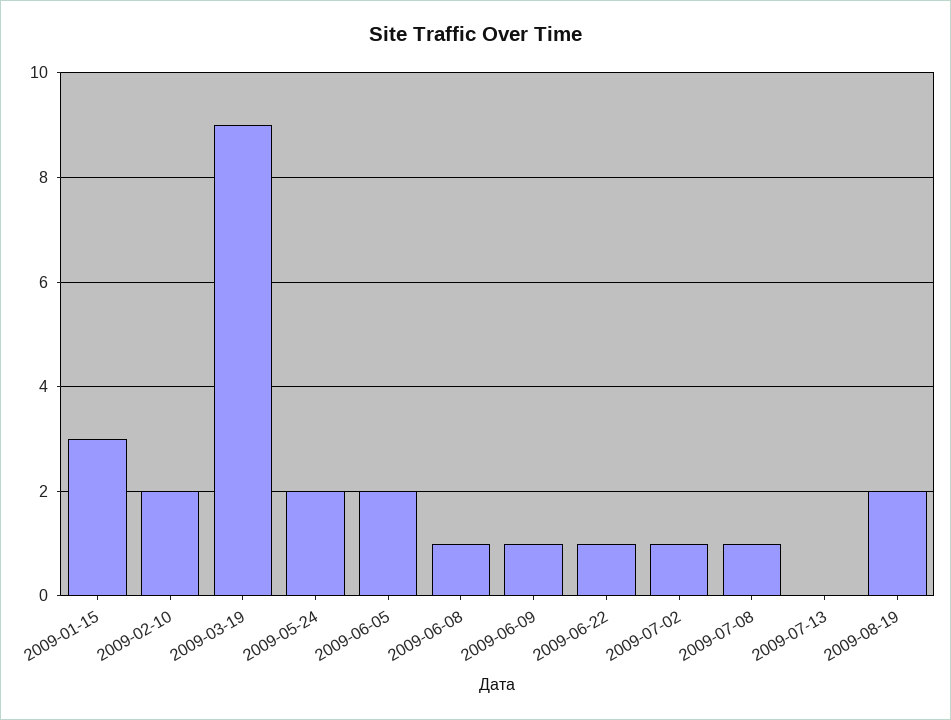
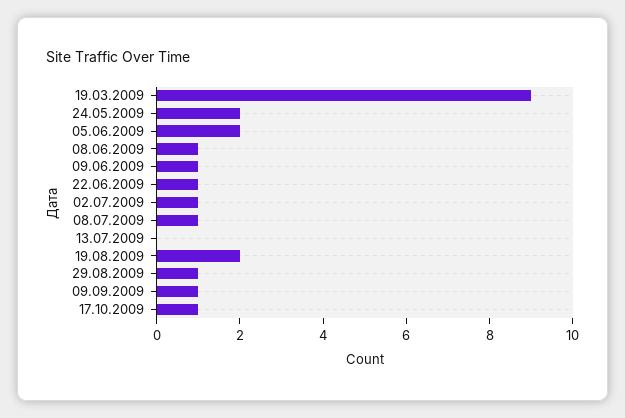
2009-01-15: 3 -> none
2009-02-10: 2 -> none
29.08.2009: none -> 1
09.09.2009: none -> 1
17.10.2009: none -> 1

